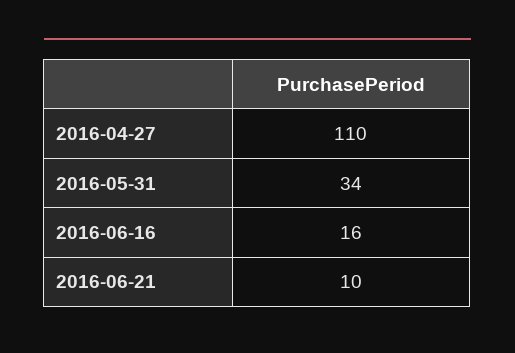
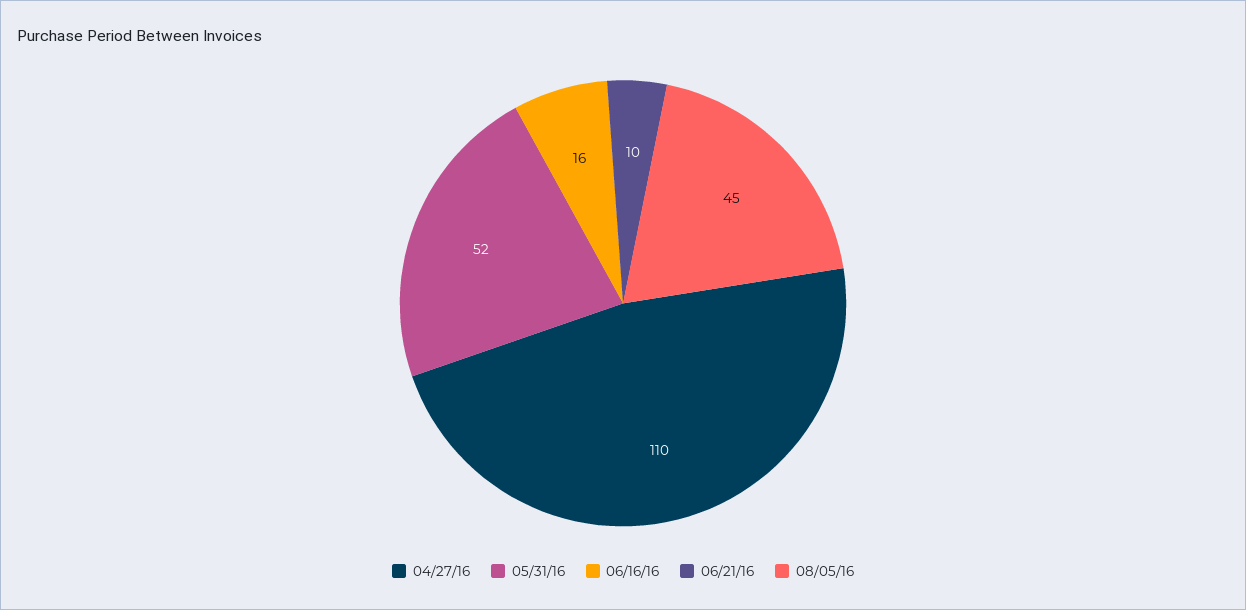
2016-05-31: 34 -> 52
08/05/16: none -> 45

